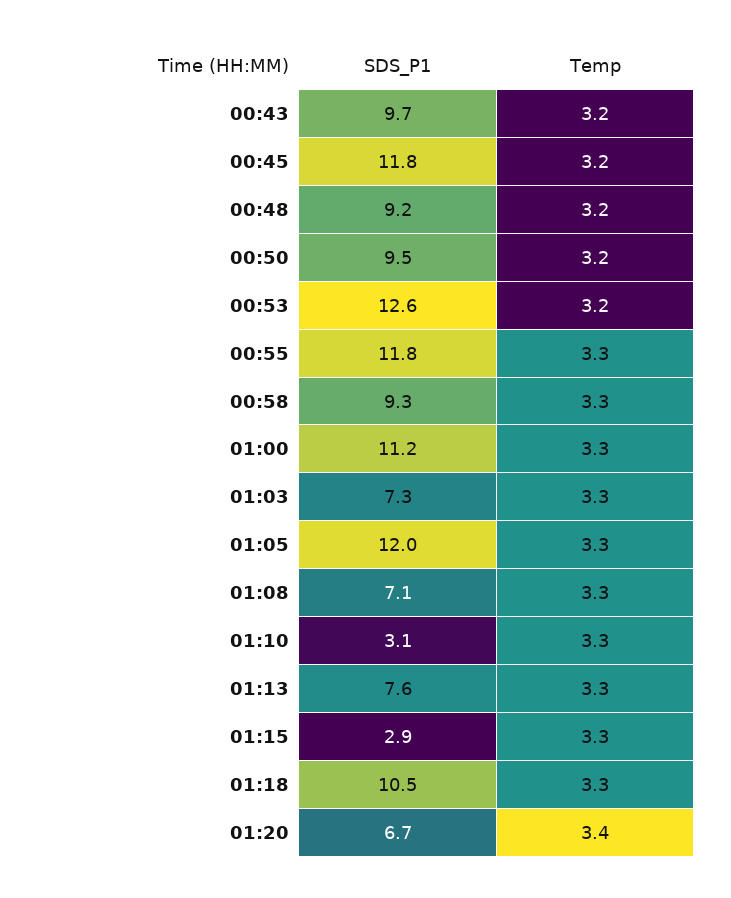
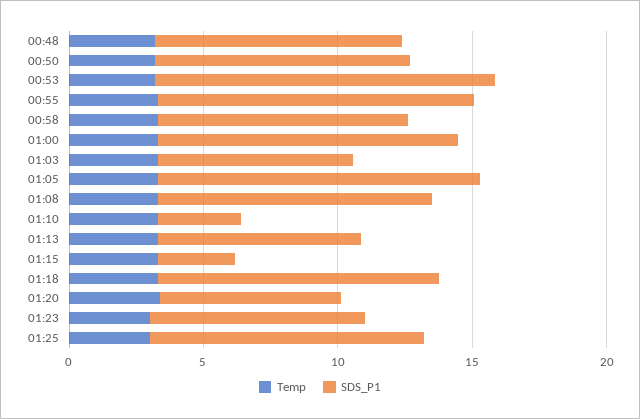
SDS_P1, 00:43: 9.7 -> none
Temp, 00:43: 3.2 -> none
SDS_P1, 00:45: 11.8 -> none
Temp, 00:45: 3.2 -> none
SDS_P1, 01:08: 7.1 -> 10
Temp, 01:23: none -> 3
SDS_P1, 01:23: none -> 8
Temp, 01:25: none -> 3
SDS_P1, 01:25: none -> 10

